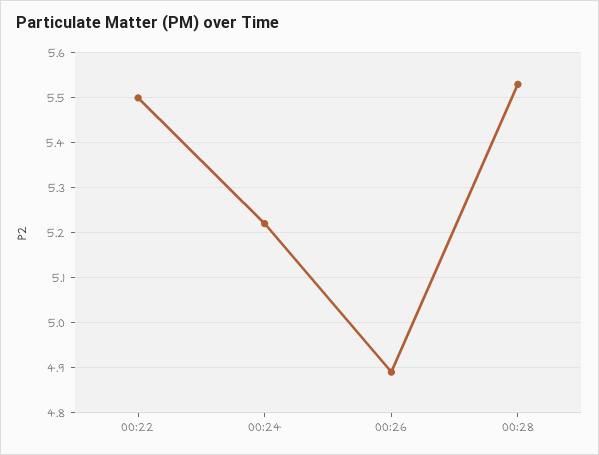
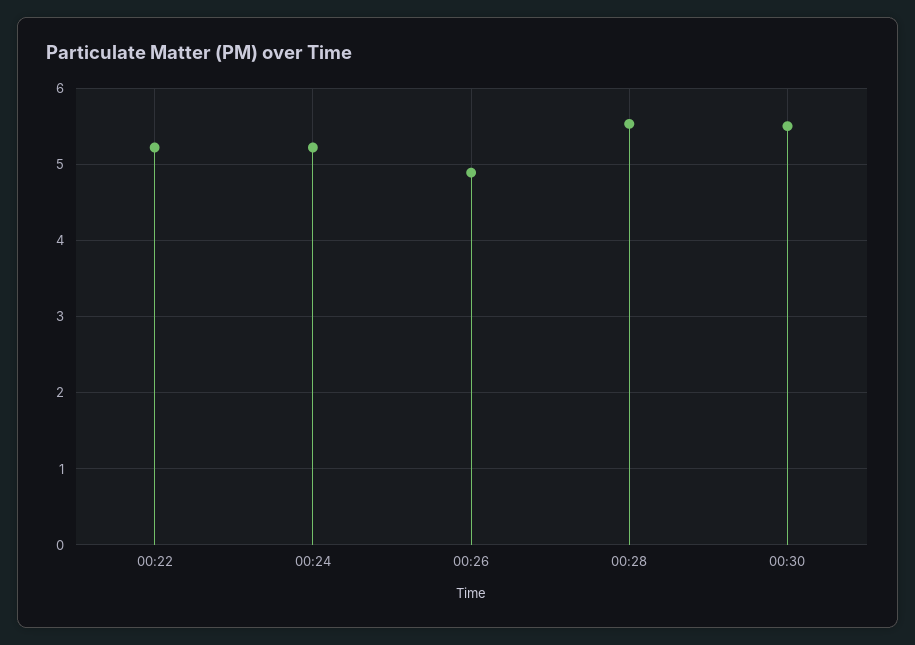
00:22: 5.5 -> 5.2
00:30: none -> 5.5

